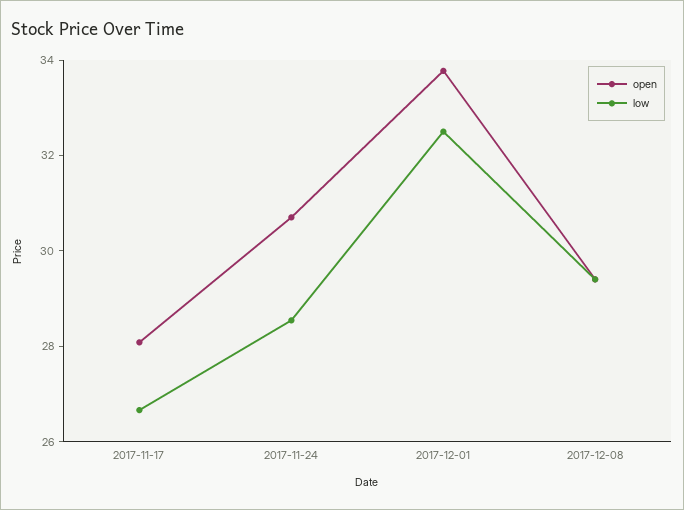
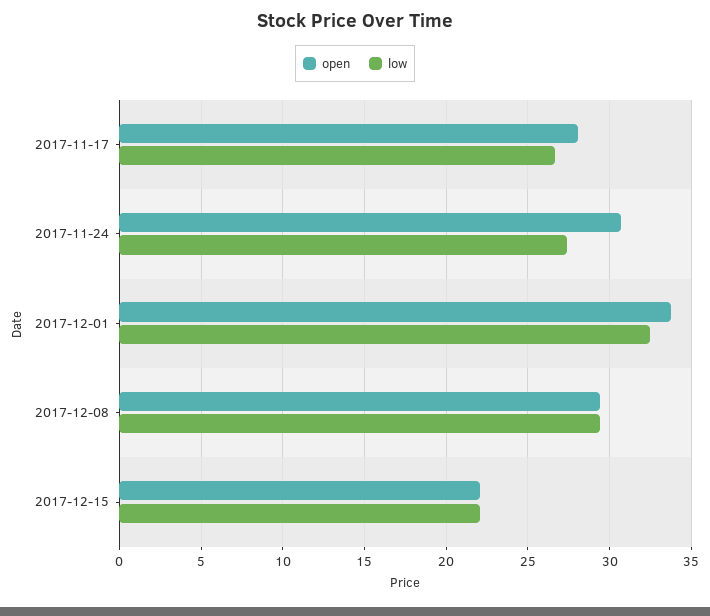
low, 2017-11-24: 28.5 -> 27.5
open, 2017-12-15: none -> 22
low, 2017-12-15: none -> 22

